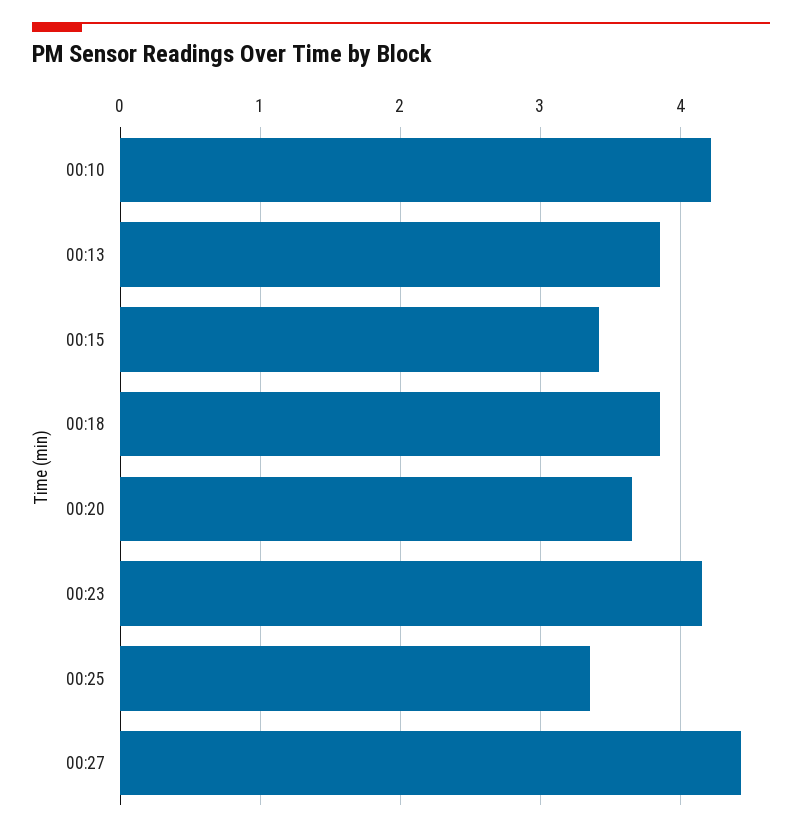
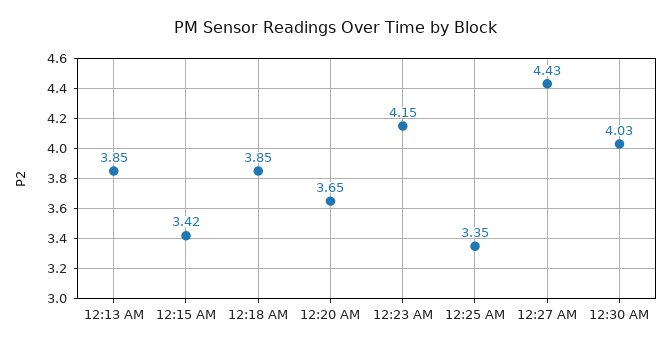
00:10: 4.2 -> none
12:30 AM: none -> 4.03

